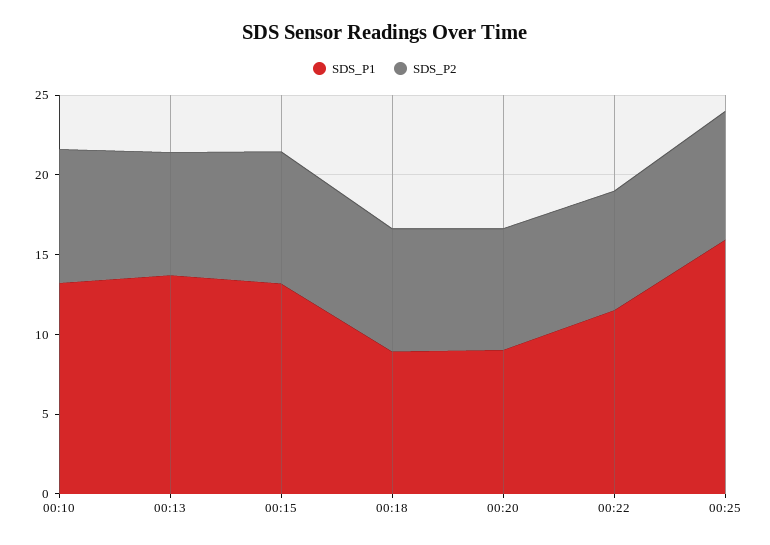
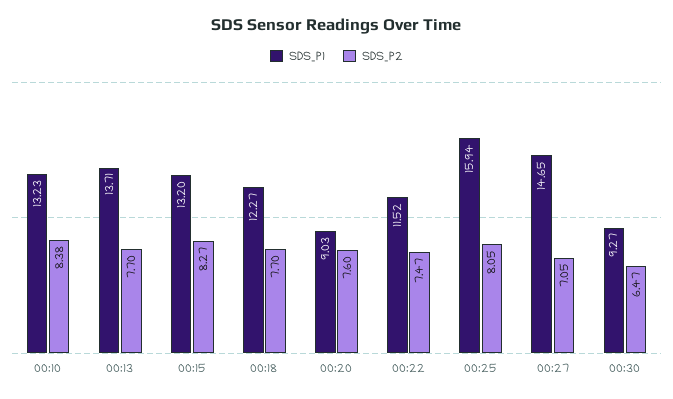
SDS_P1, 00:18: 9 -> 12.27
SDS_P1, 00:27: none -> 14.65
SDS_P2, 00:27: none -> 7.05
SDS_P1, 00:30: none -> 9.27
SDS_P2, 00:30: none -> 6.47

